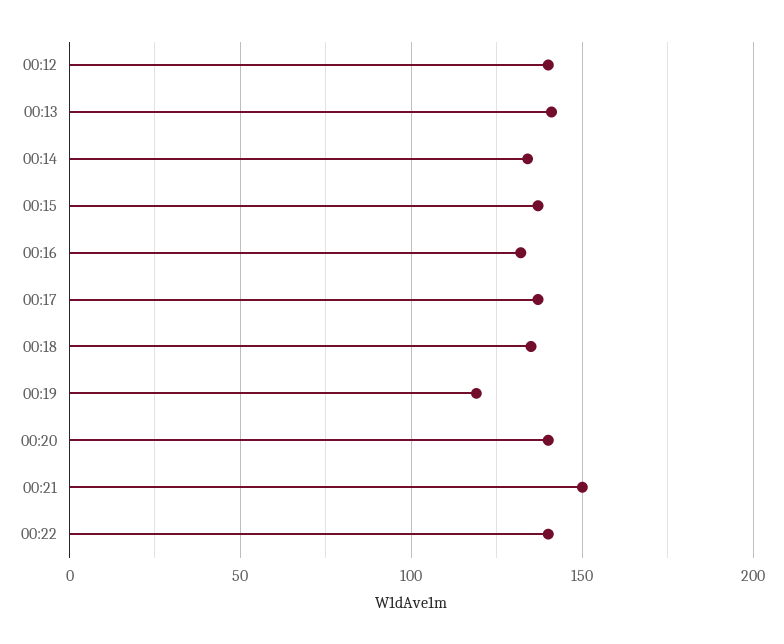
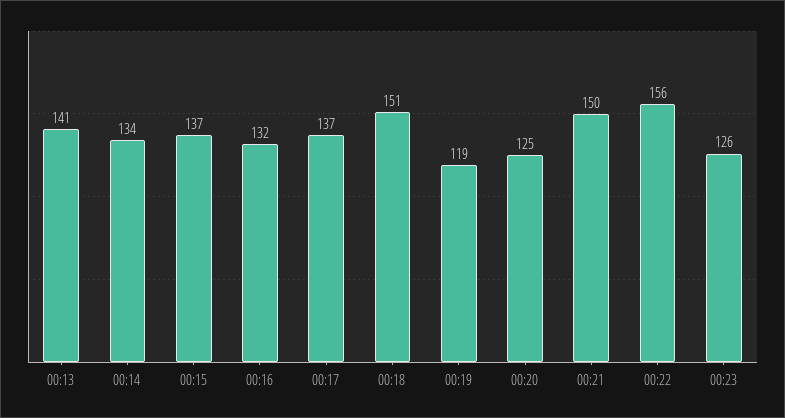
00:12: 140 -> none
00:18: 135 -> 151
00:20: 140 -> 125
00:22: 140 -> 156
00:23: none -> 126

